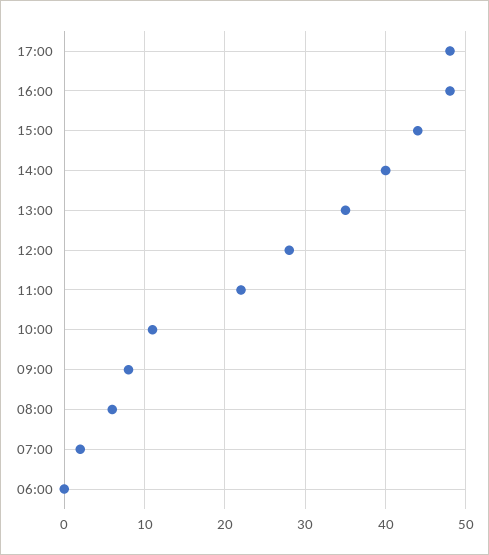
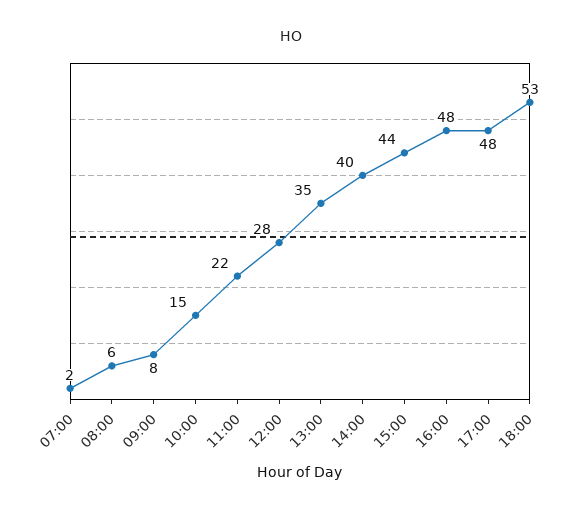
10:00: 11 -> 15
06:00: 0 -> none
18:00: none -> 53

